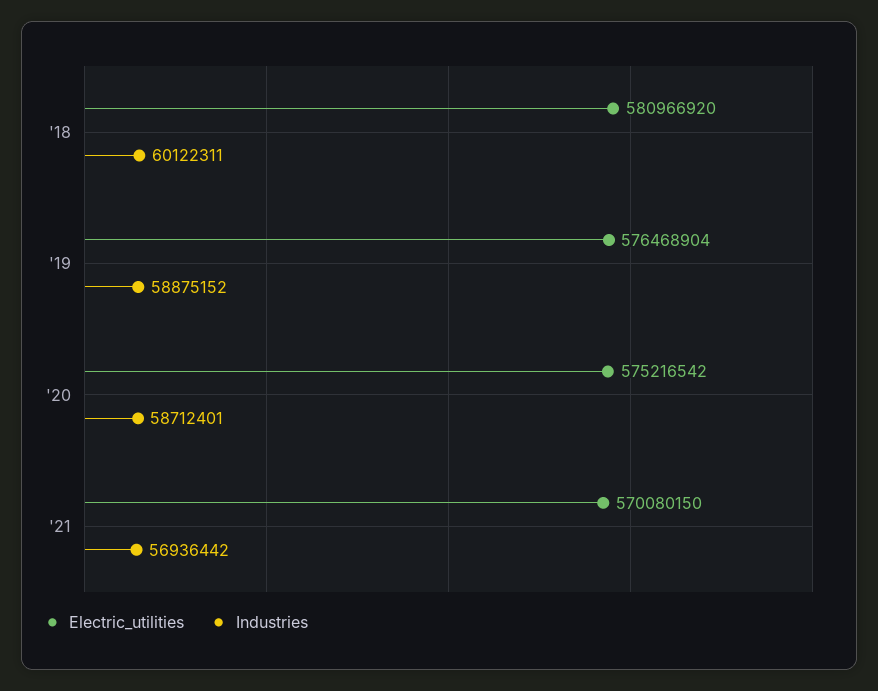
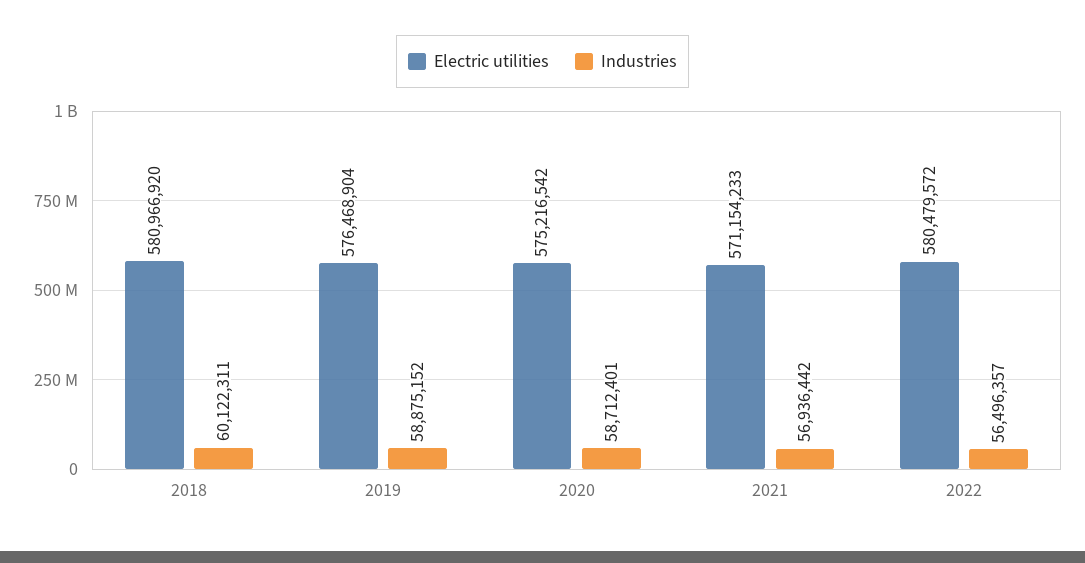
Electric_utilities, '21: 570080150 -> 571154233
Electric_utilities, 2022: none -> 580479572
Industries, 2022: none -> 56496357

